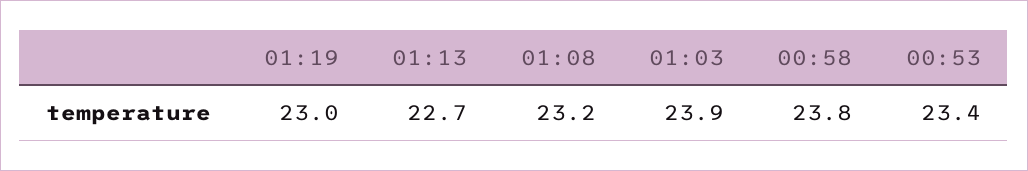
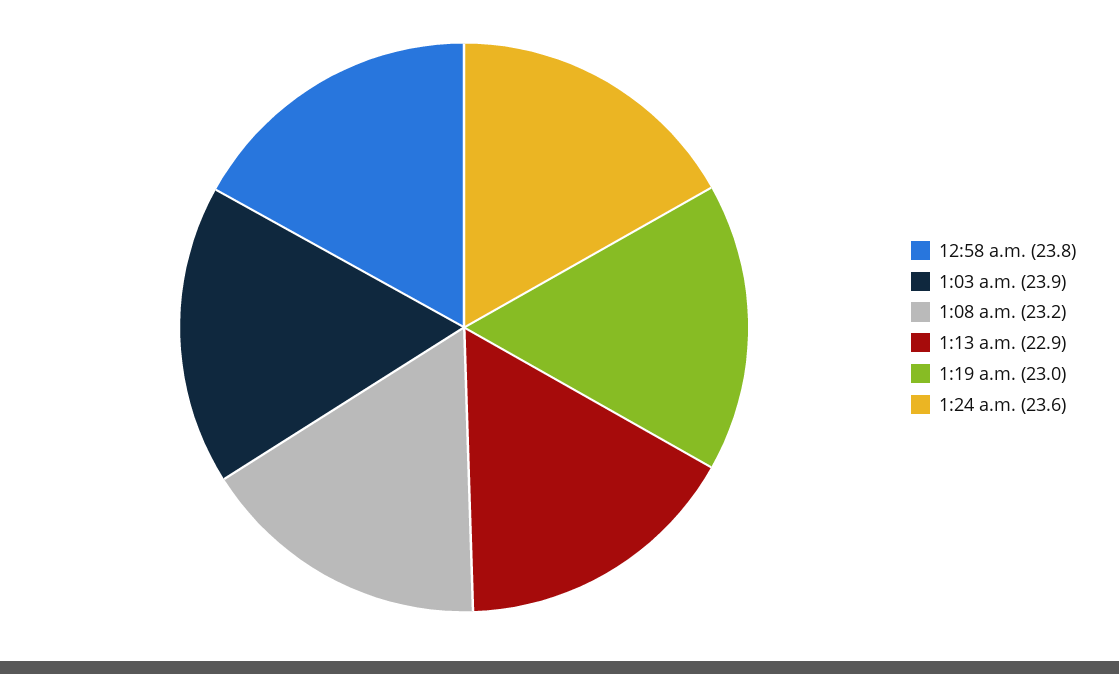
01:13: 22.7 -> 22.9
00:53: 23.4 -> none
1:24 a.m.: none -> 23.6

